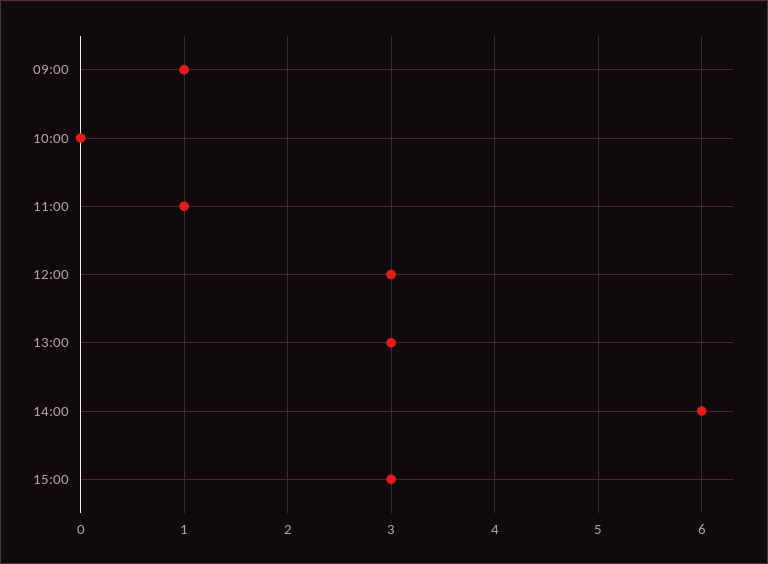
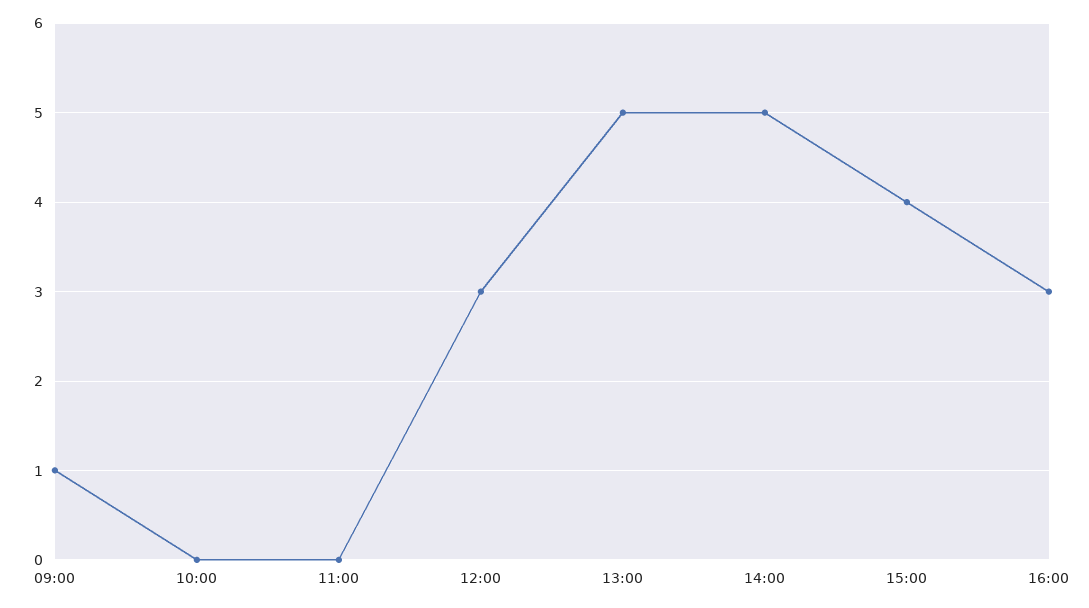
11:00: 1 -> 0
13:00: 3 -> 5
14:00: 6 -> 5
15:00: 3 -> 4
16:00: none -> 3

